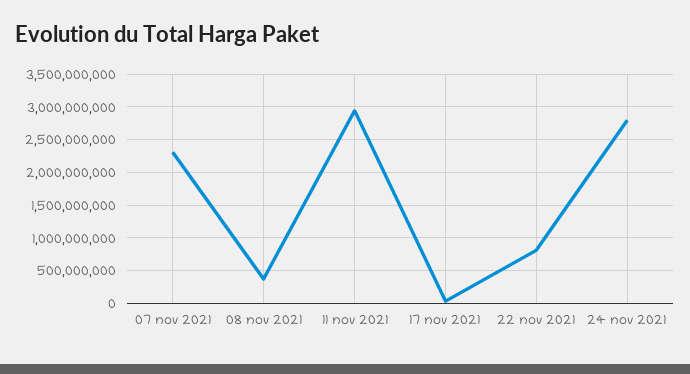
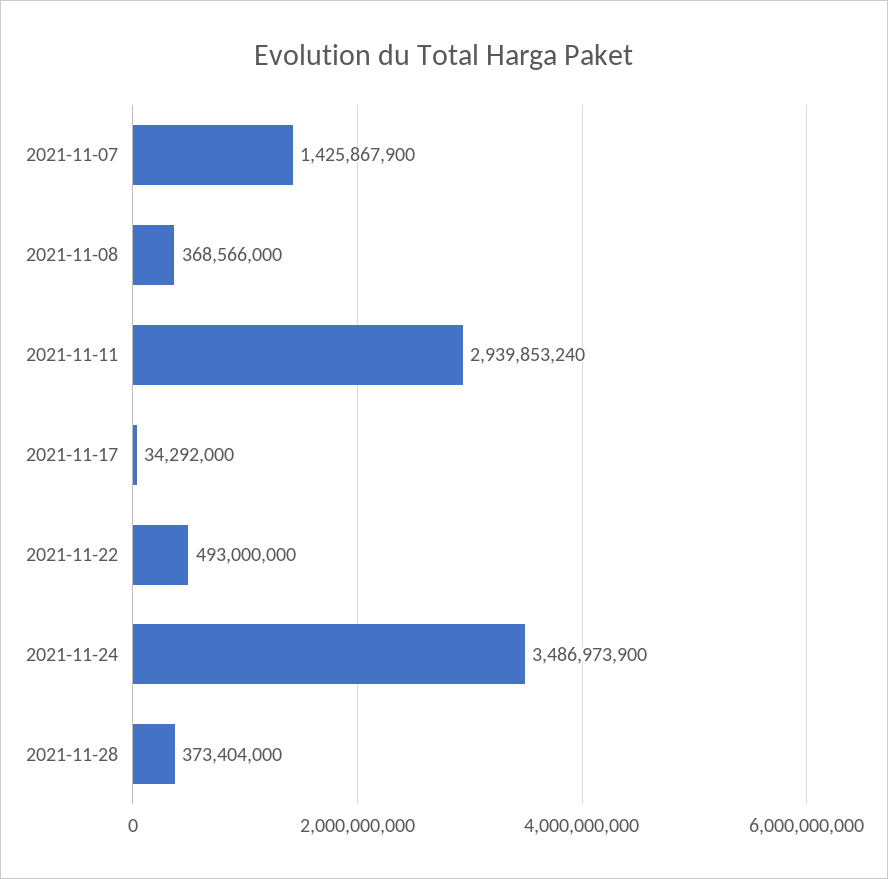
07 nov 2021: 2300000000 -> 1425867900
22 nov 2021: 800000000 -> 493000000
24 nov 2021: 2800000000 -> 3486973900
2021-11-28: none -> 373404000

